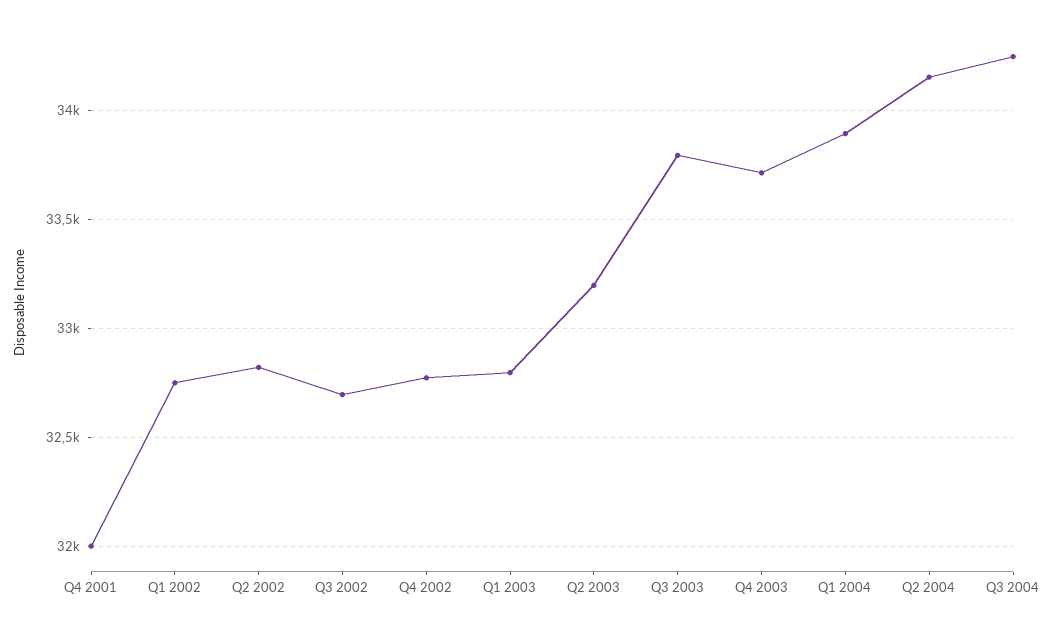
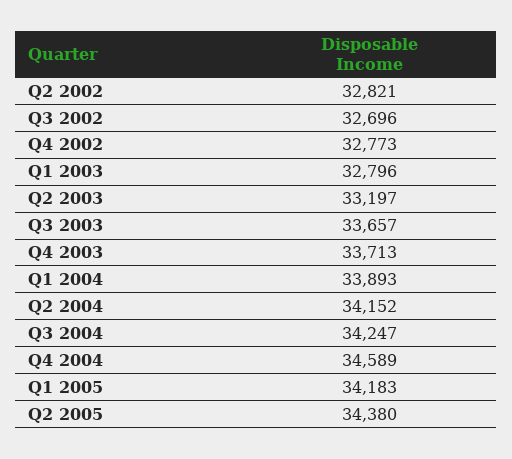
Q4 2001: 32000 -> none
Q1 2002: 32750 -> none
Q3 2003: 33800 -> 33657
Q4 2004: none -> 34589
Q1 2005: none -> 34183
Q2 2005: none -> 34380

